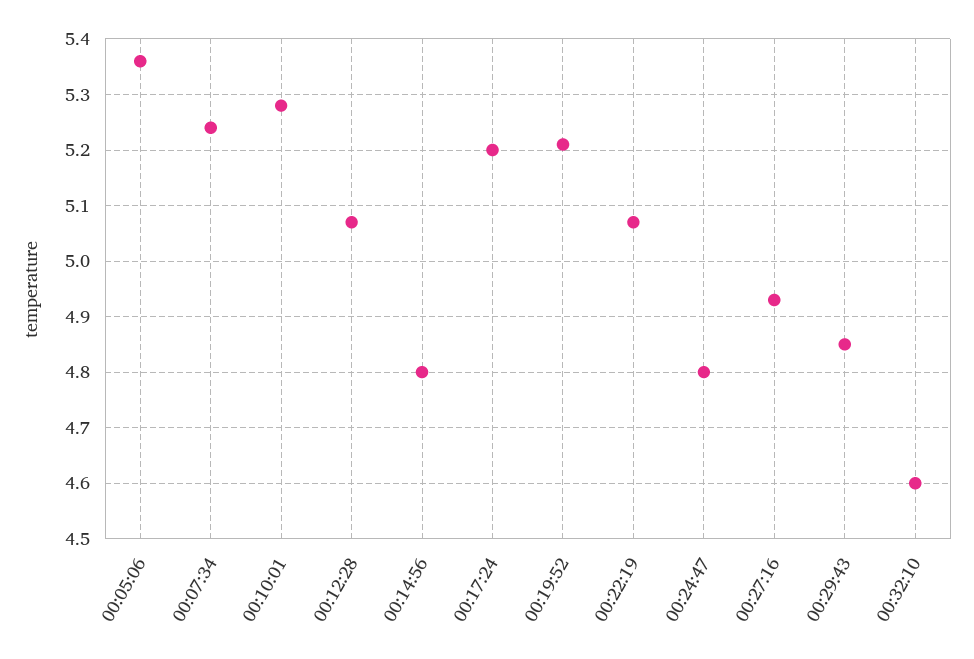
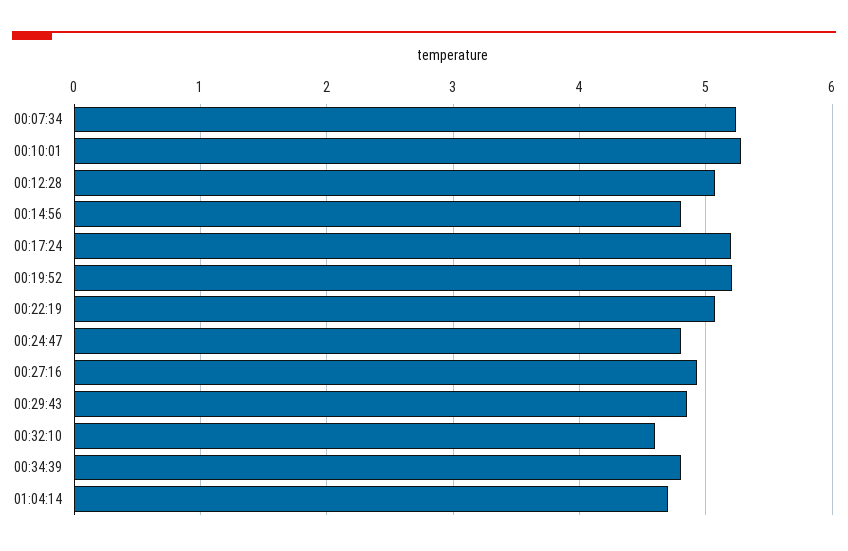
00:05:06: 5.35 -> none
00:34:39: none -> 4.8
01:04:14: none -> 4.7

